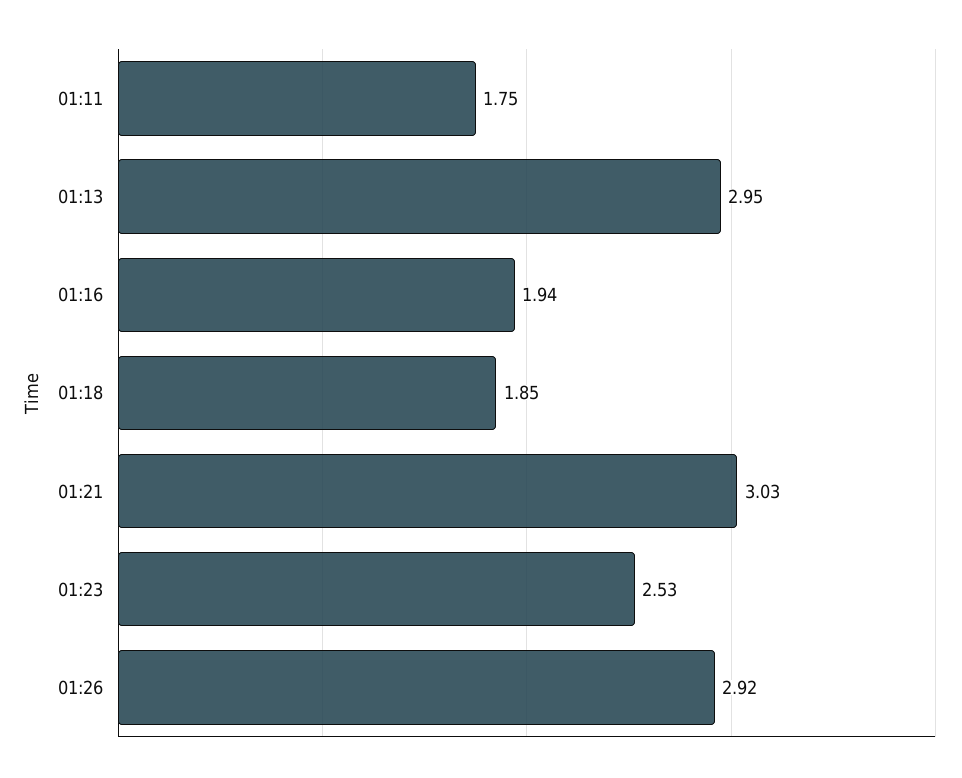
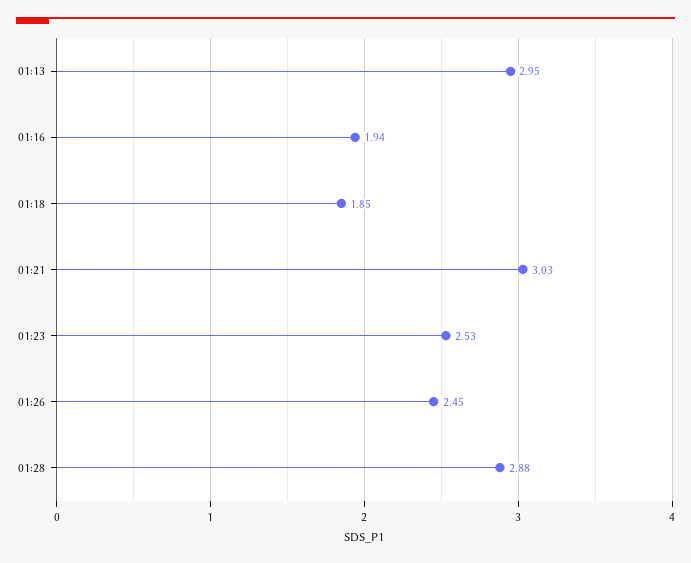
01:11: 1.75 -> none
01:26: 2.92 -> 2.45
01:28: none -> 2.88

